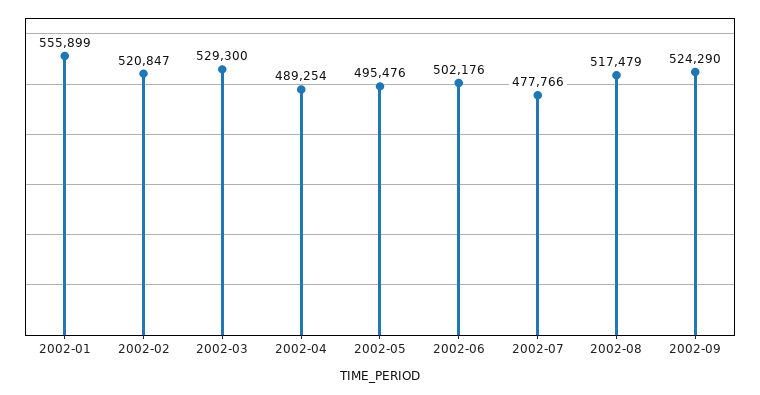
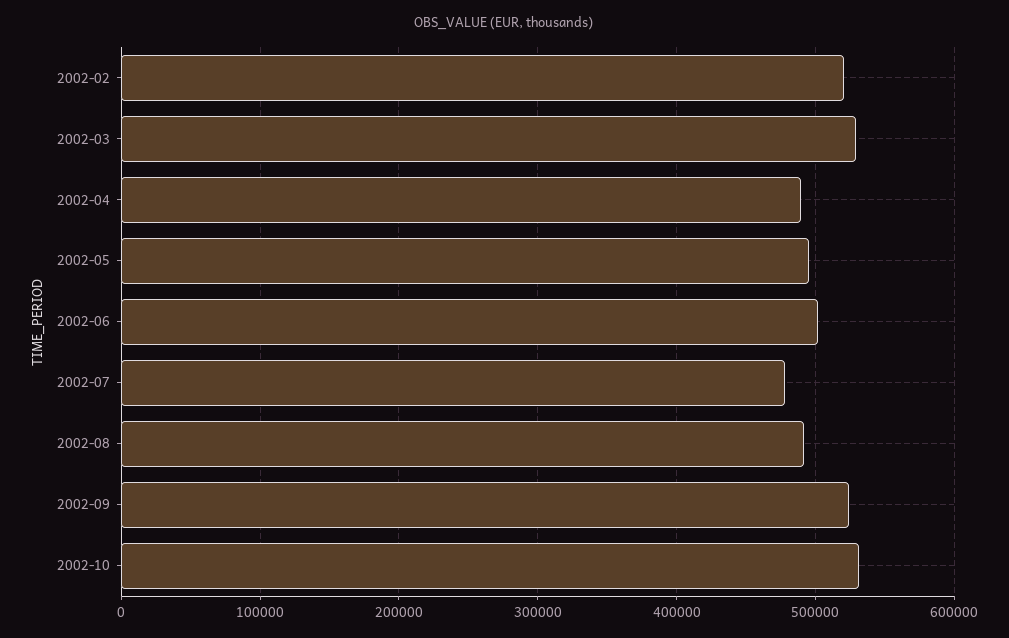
2002-01: 555899 -> none
2002-08: 517479 -> 490000
2002-10: none -> 530000

